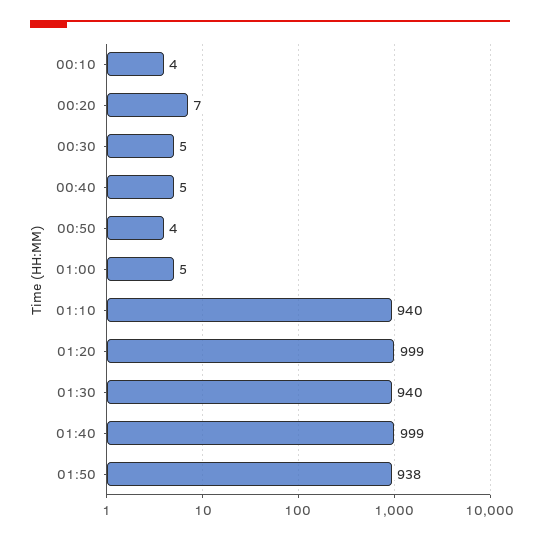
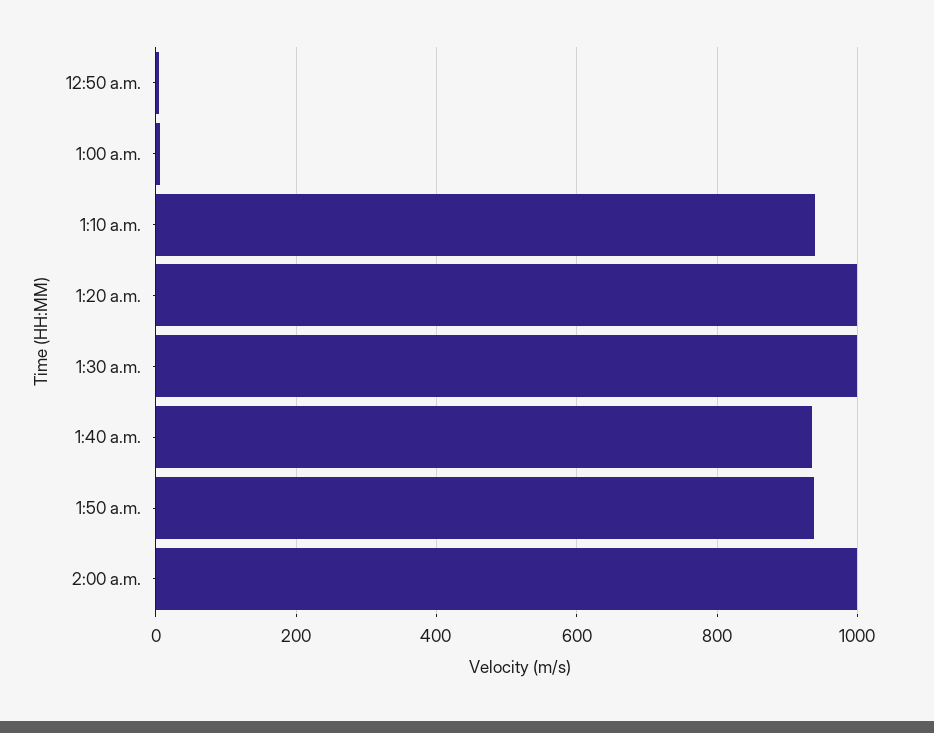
00:10: 4 -> none
00:20: 7 -> none
00:30: 5 -> none
00:40: 5 -> none
01:30: 940 -> 1000
01:40: 999 -> 940
2:00 a.m.: none -> 1000

